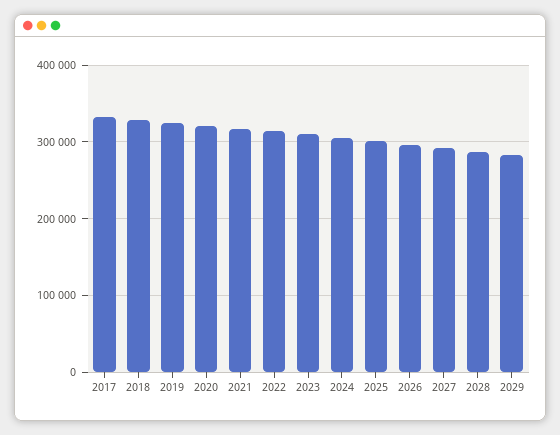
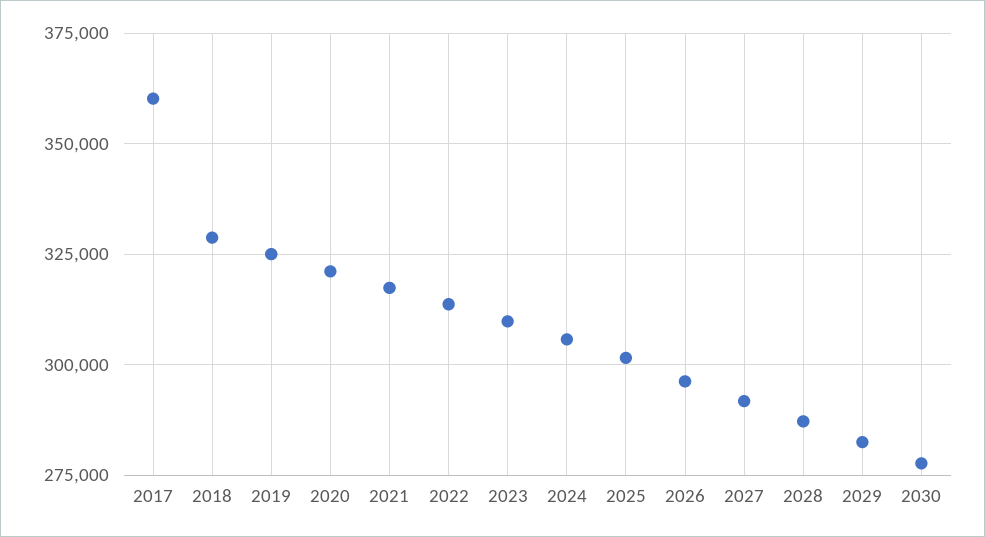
2017: 330000 -> 360000
2030: none -> 277500

